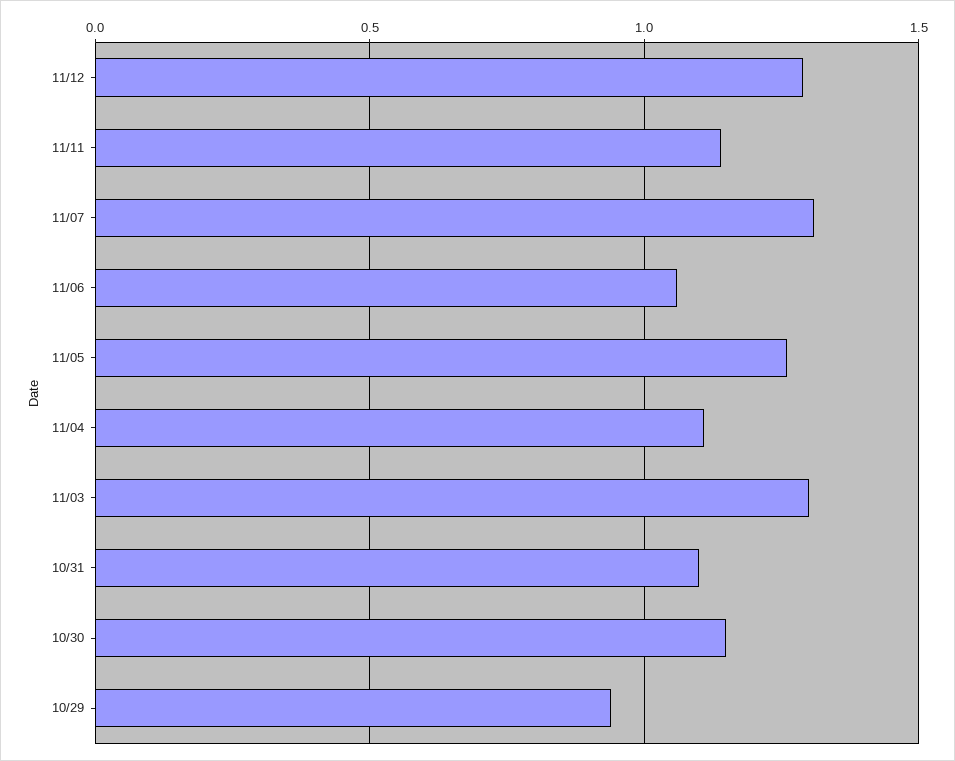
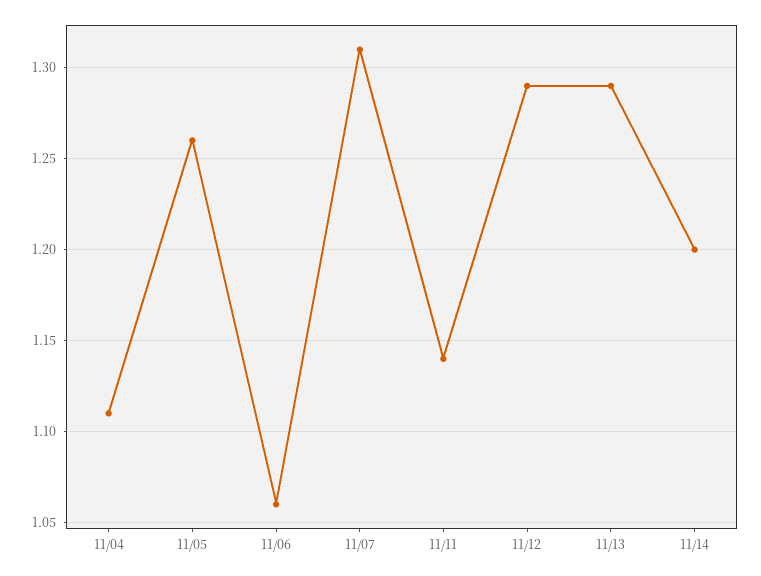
11/03: 1.3 -> none
10/31: 1.1 -> none
10/30: 1.15 -> none
10/29: 0.95 -> none
11/13: none -> 1.29
11/14: none -> 1.2

